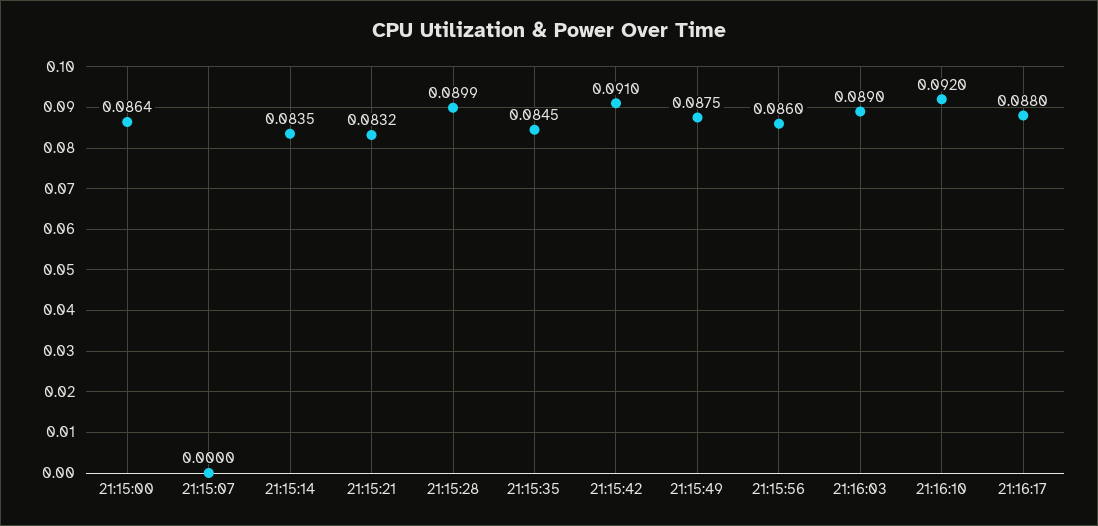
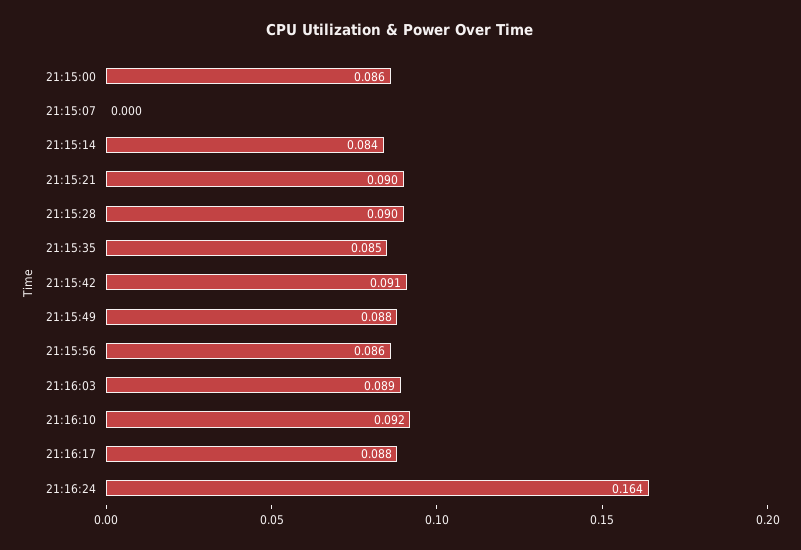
21:15:21: 0.0832 -> 0.09
21:16:24: none -> 0.164

